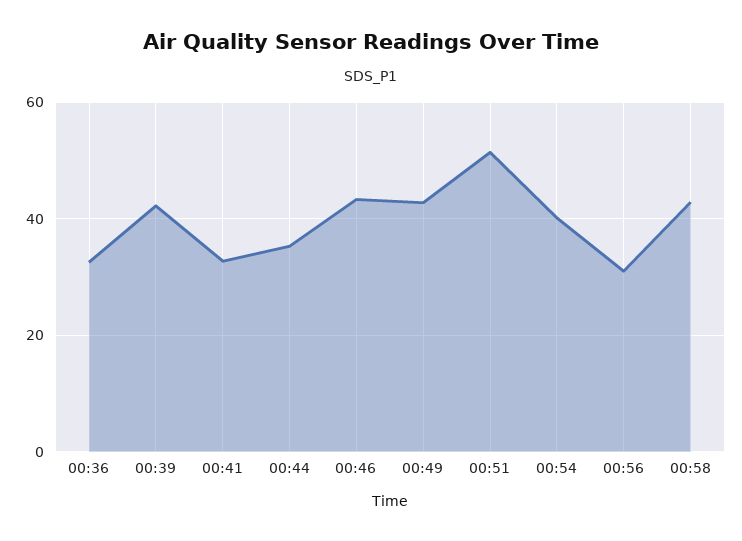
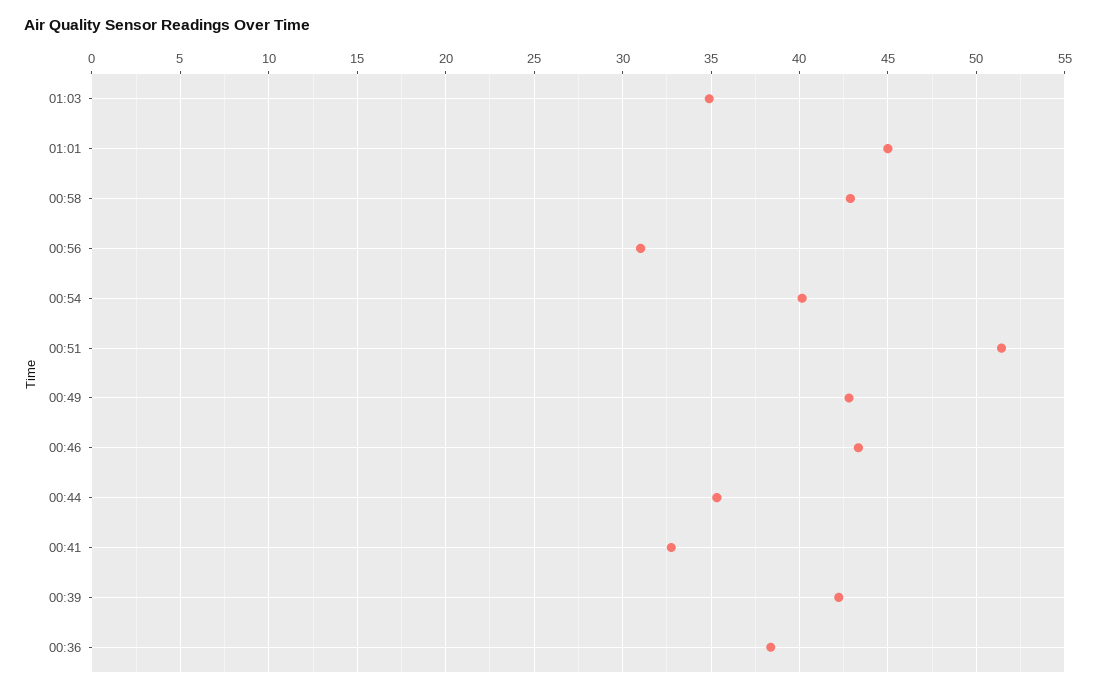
00:36: 32 -> 38.5
01:03: none -> 35
01:01: none -> 45

